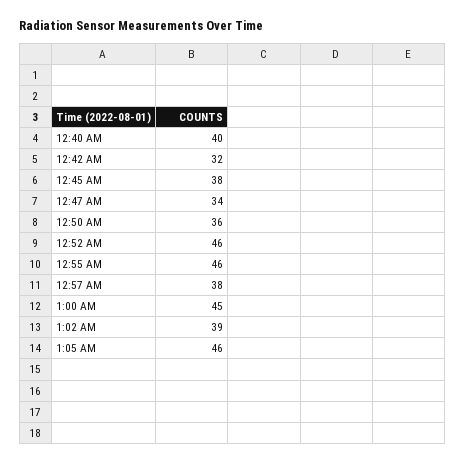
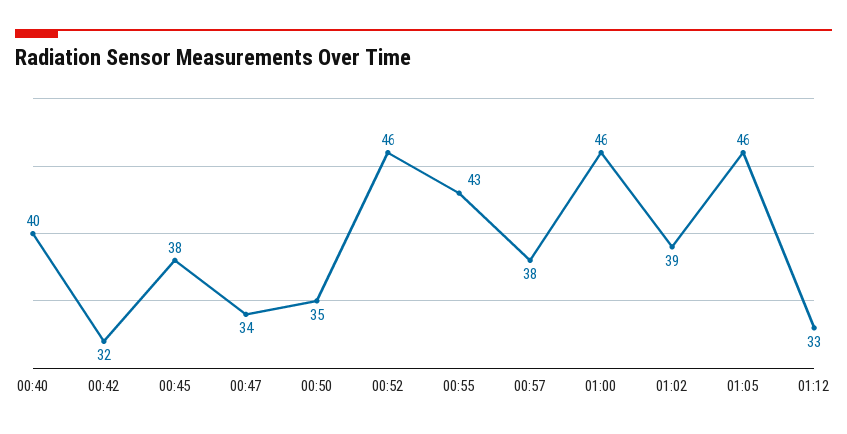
12:50 AM: 36 -> 35
12:55 AM: 46 -> 43
1:00 AM: 45 -> 46
01:12: none -> 33

